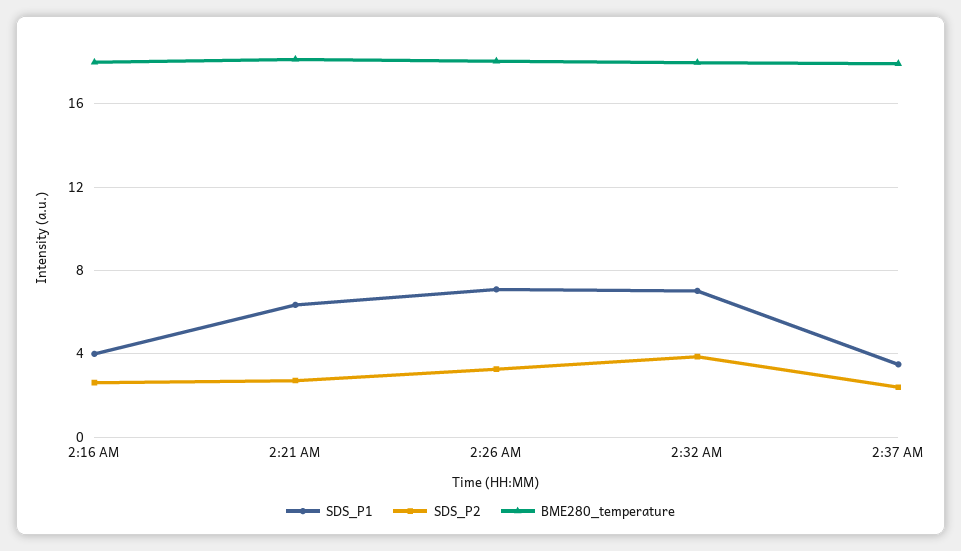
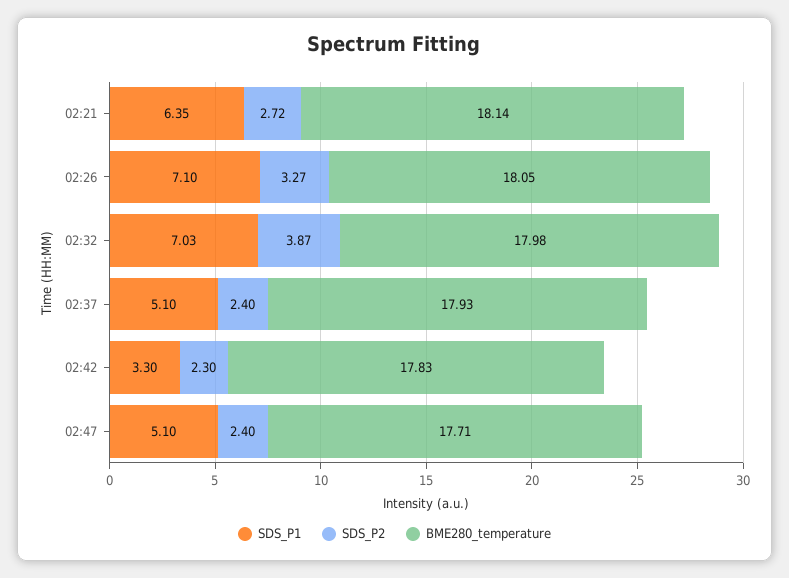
SDS_P1, 2:16 AM: 4 -> none
SDS_P2, 2:16 AM: 2.5 -> none
BME280_temperature, 2:16 AM: 18 -> none
SDS_P1, 2:37 AM: 3.5 -> 5.1
SDS_P1, 02:42: none -> 3.3
SDS_P2, 02:42: none -> 2.3
BME280_temperature, 02:42: none -> 17.83
SDS_P1, 02:47: none -> 5.1
SDS_P2, 02:47: none -> 2.4
BME280_temperature, 02:47: none -> 17.71

